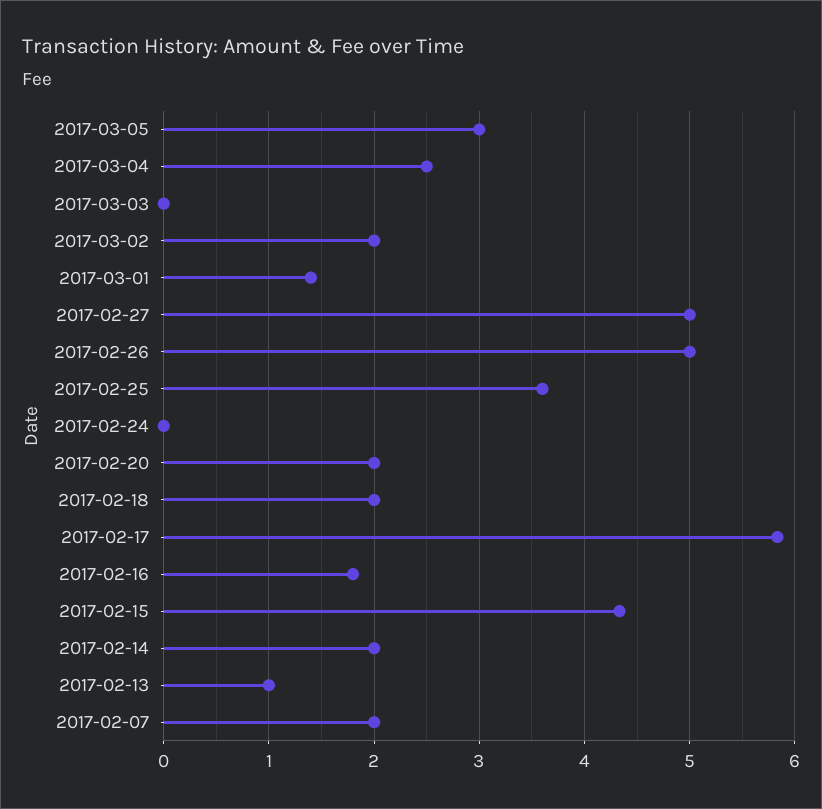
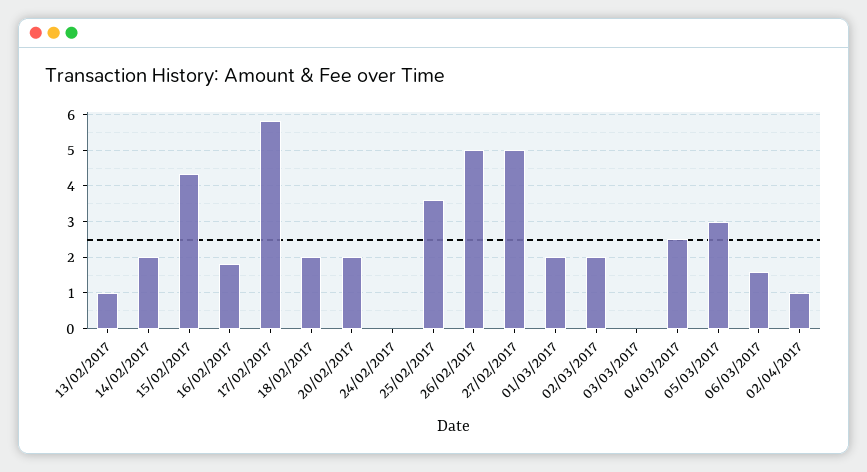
2017-03-01: 1.4 -> 2
2017-02-07: 2 -> none
06/03/2017: none -> 1.6
02/04/2017: none -> 1

